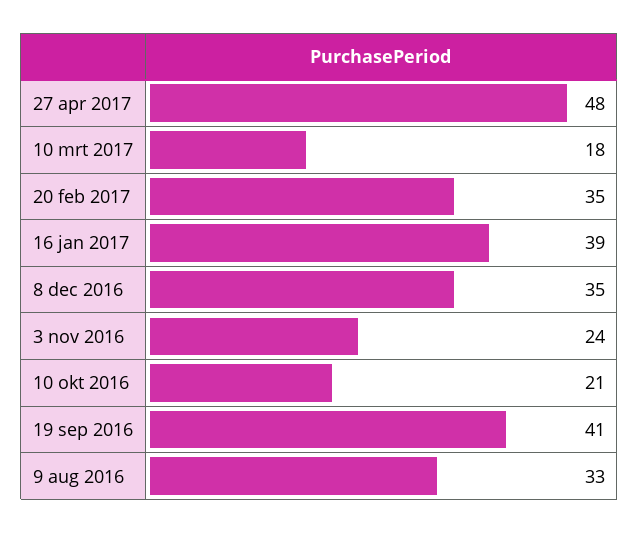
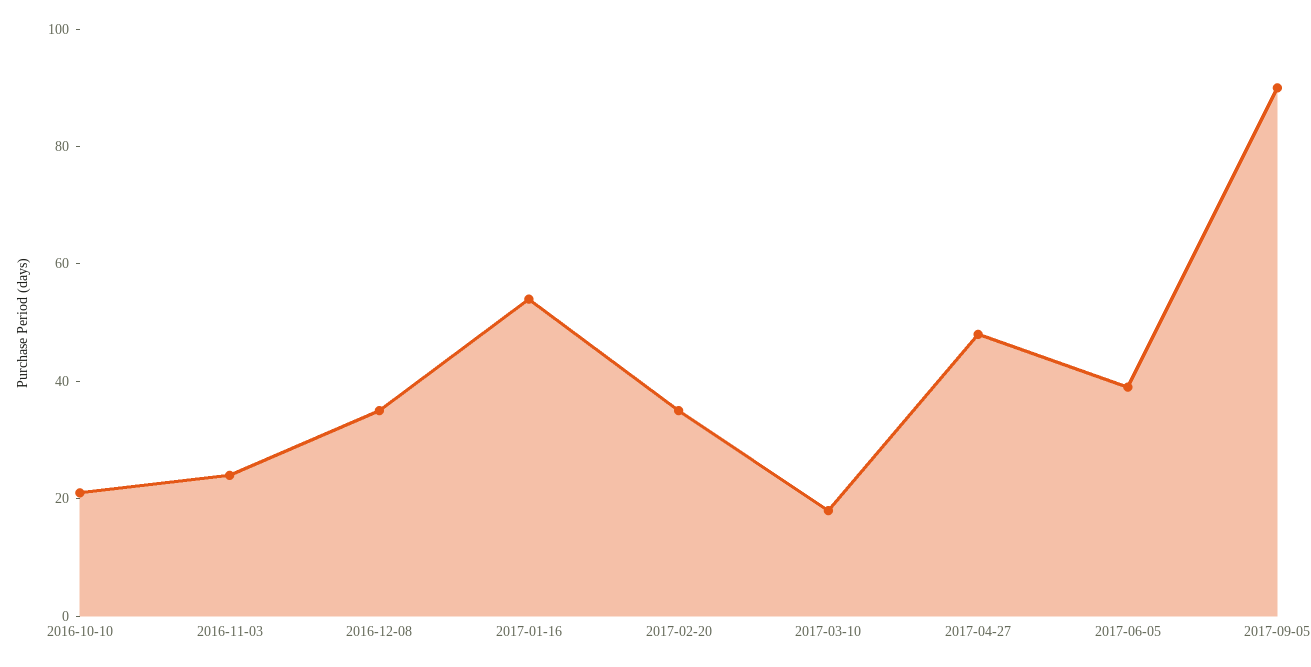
16 jan 2017: 39 -> 55
19 sep 2016: 41 -> none
9 aug 2016: 33 -> none
2017-06-05: none -> 40
2017-09-05: none -> 90

